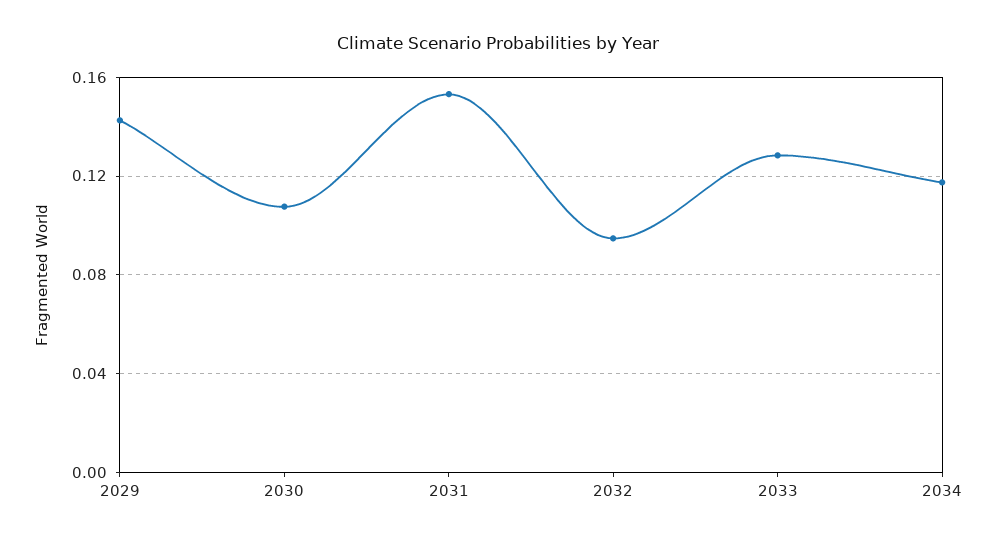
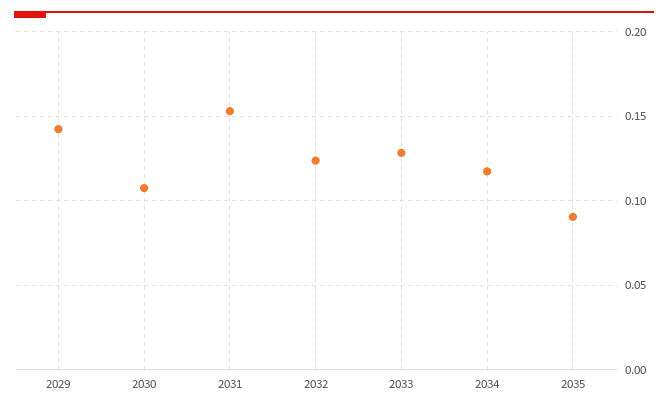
2032: 0.095 -> 0.125
2035: none -> 0.09

